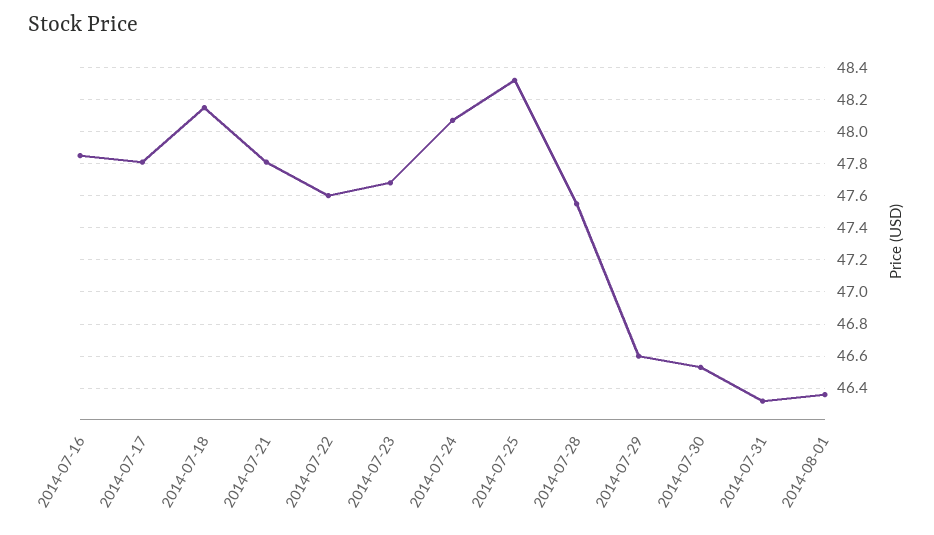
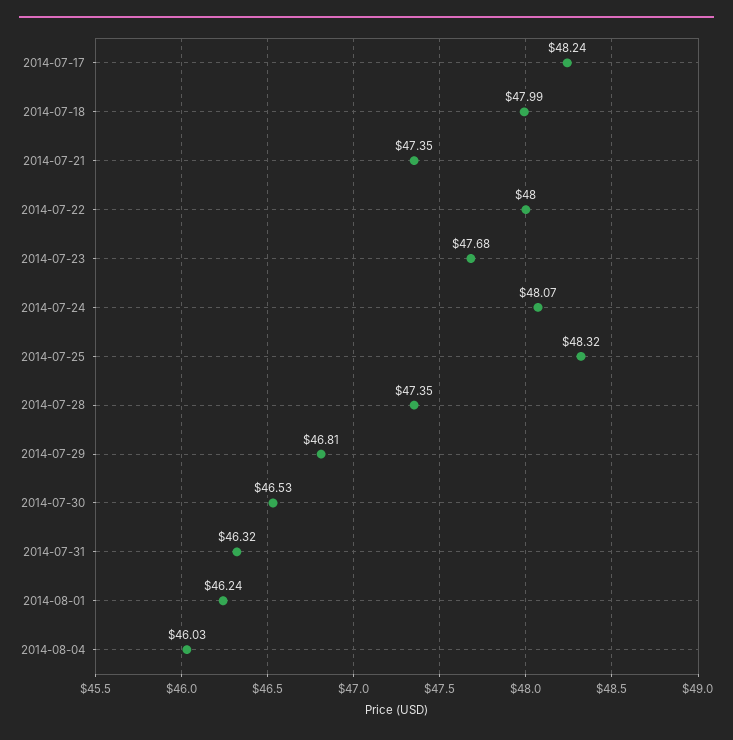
2014-07-16: 47.85 -> none
2014-07-17: 47.8 -> 48.24
2014-07-18: 48.15 -> 47.99
2014-07-21: 47.8 -> 47.35
2014-07-22: 47.6 -> 48
2014-07-28: 47.55 -> 47.35
2014-07-29: 46.6 -> 46.81
2014-08-01: 46.35 -> 46.24
2014-08-04: none -> 46.03

